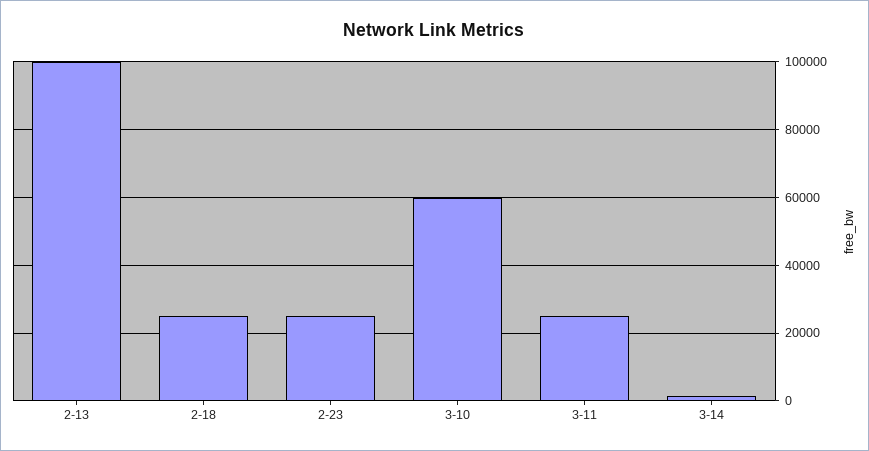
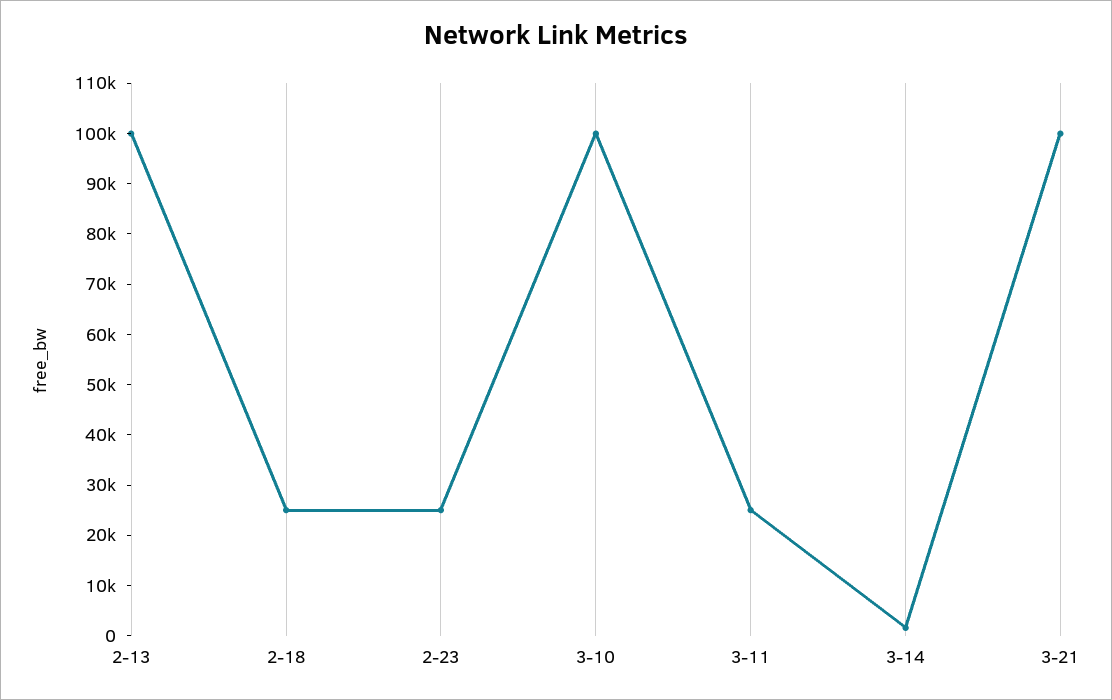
3-10: 60000 -> 100000
3-21: none -> 100000

